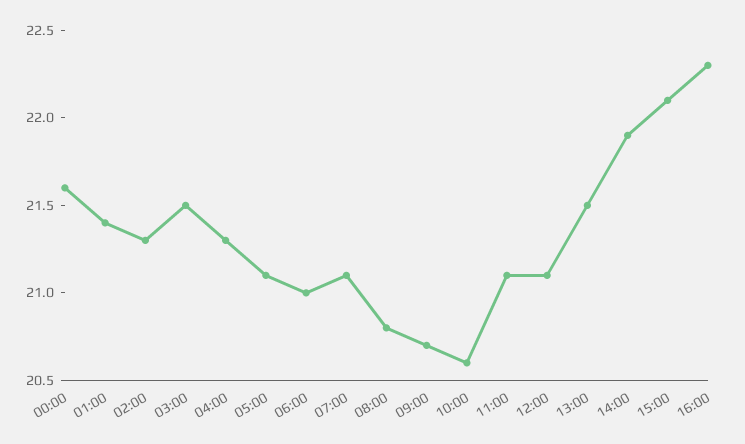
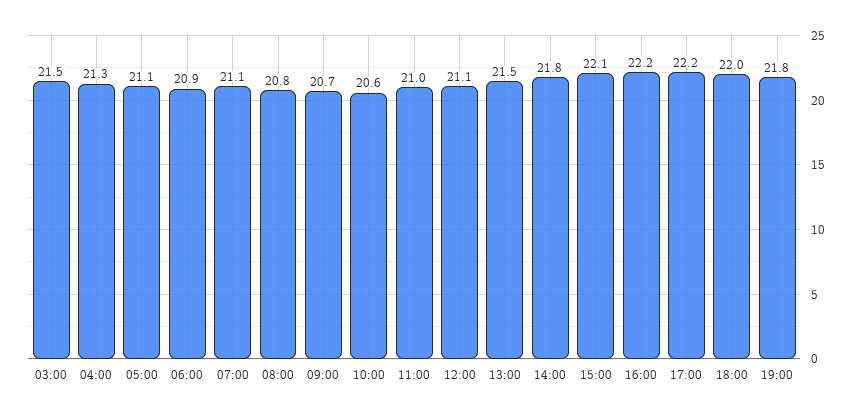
00:00: 21.6 -> none
01:00: 21.4 -> none
02:00: 21.3 -> none
06:00: 21 -> 20.9
11:00: 21.1 -> 21
14:00: 21.9 -> 21.8
16:00: 22.3 -> 22.2
17:00: none -> 22.2
18:00: none -> 22
19:00: none -> 21.8

